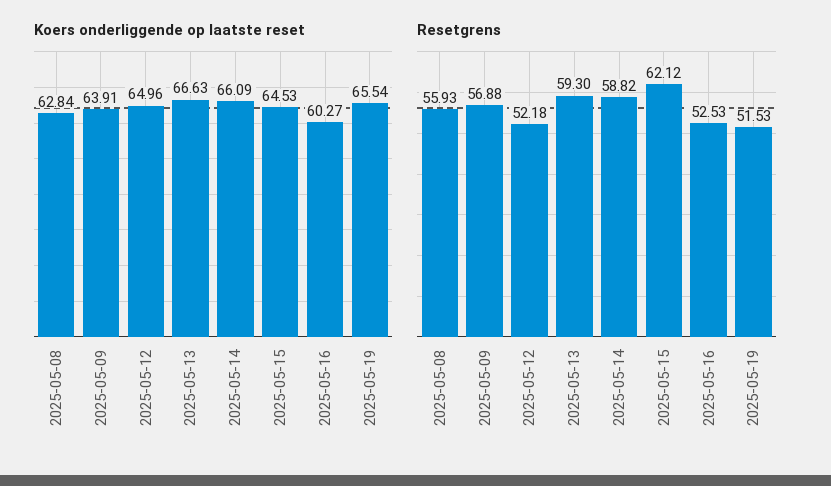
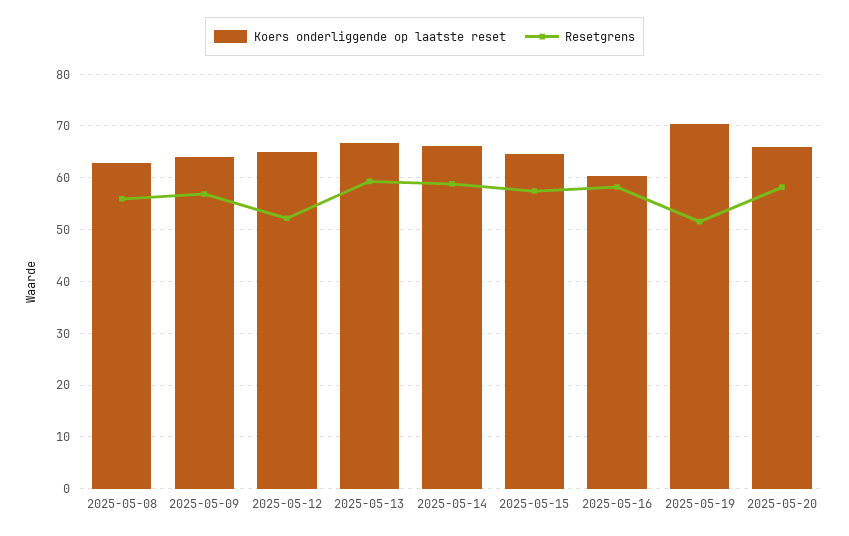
Koers onderliggende op laatste reset, 2025-05-19: 65.54 -> 70
Resetgrens, 2025-05-15: 62.12 -> 58
Resetgrens, 2025-05-16: 52.53 -> 58
Koers onderliggende op laatste reset, 2025-05-20: none -> 66
Resetgrens, 2025-05-20: none -> 58

